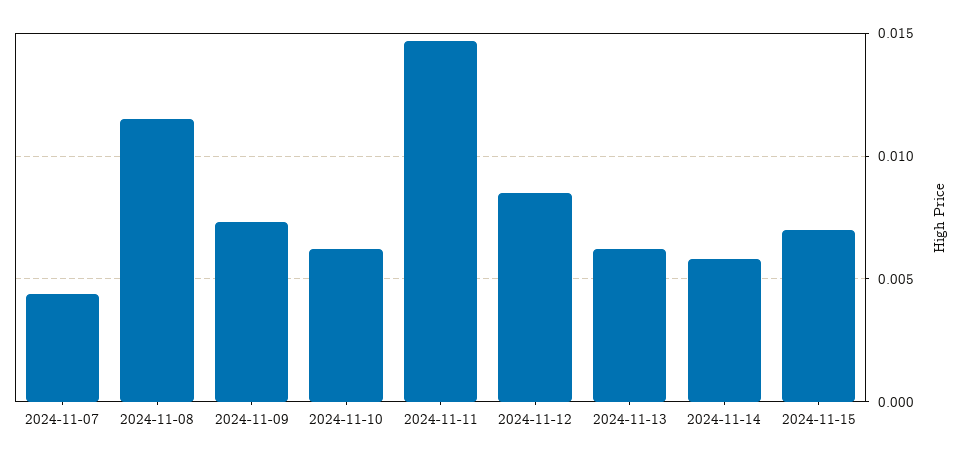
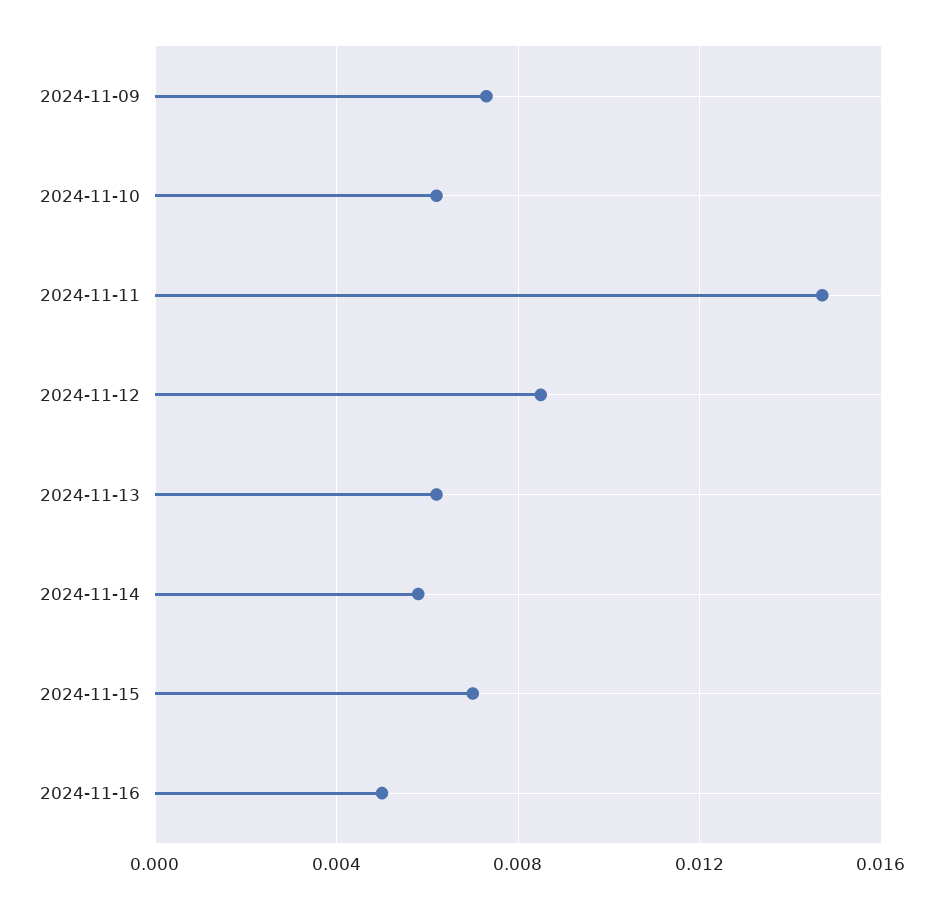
2024-11-07: 0.0045 -> none
2024-11-08: 0.0115 -> none
2024-11-16: none -> 0.005

